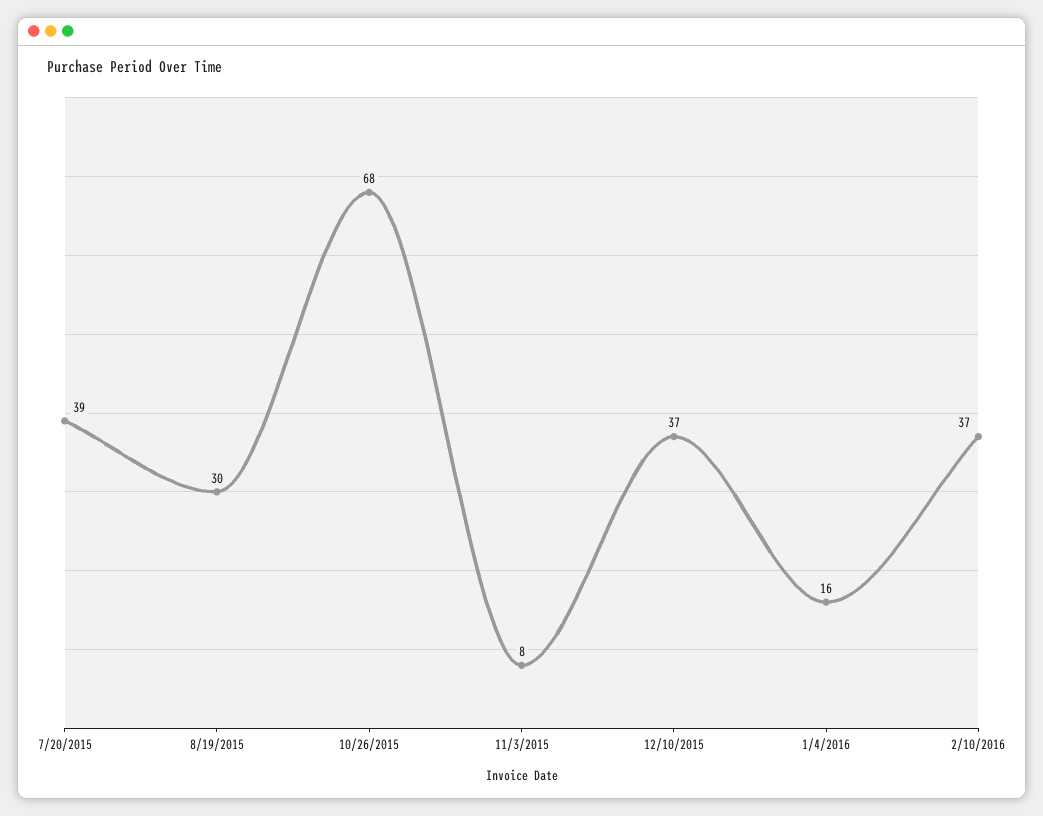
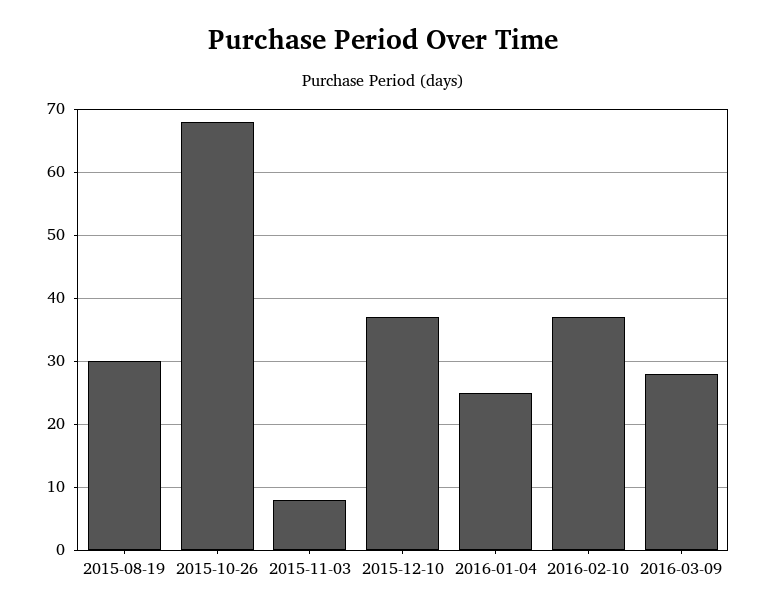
7/20/2015: 39 -> none
1/4/2016: 16 -> 25
2016-03-09: none -> 28

